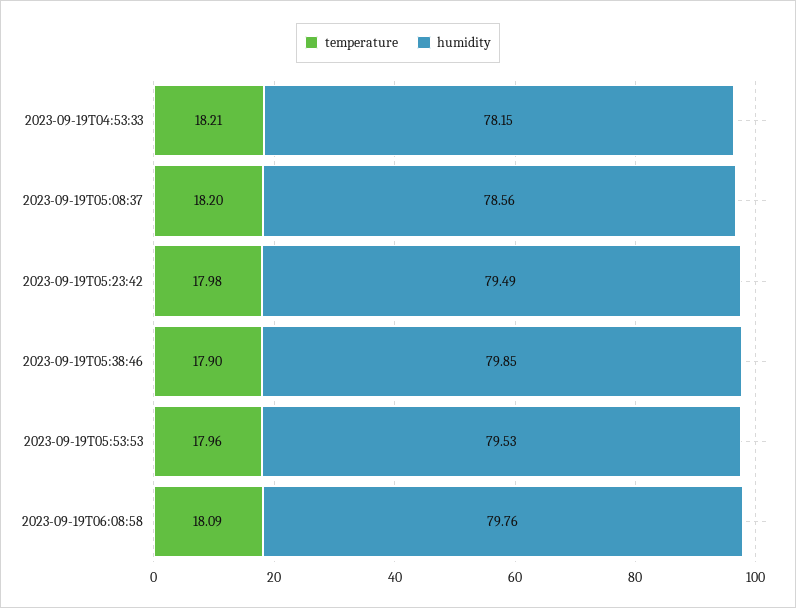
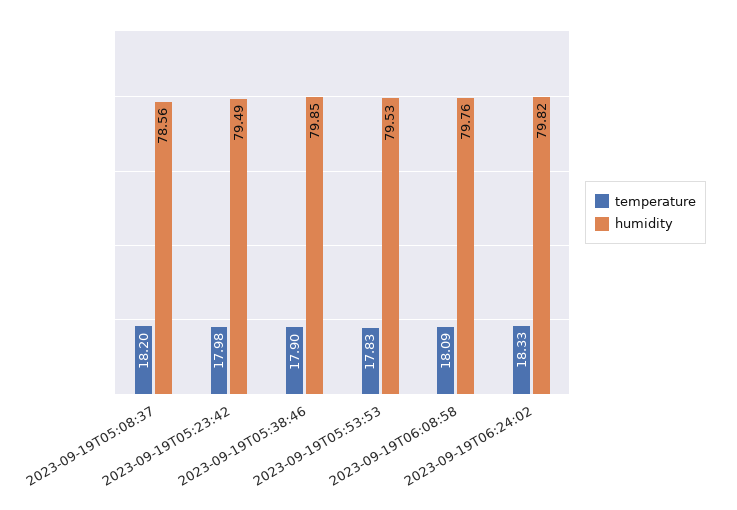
temperature, 2023-09-19T04:53:33: 18.21 -> none
humidity, 2023-09-19T04:53:33: 78.15 -> none
temperature, 2023-09-19T05:53:53: 17.96 -> 17.83
temperature, 2023-09-19T06:24:02: none -> 18.33
humidity, 2023-09-19T06:24:02: none -> 79.82

